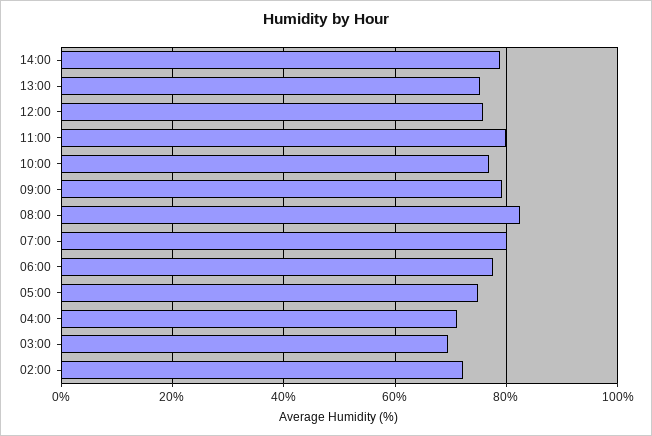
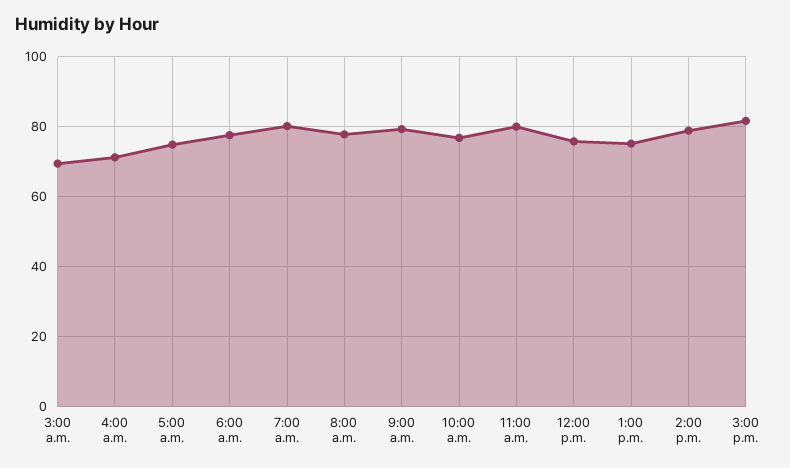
08:00: 82 -> 78
02:00: 72 -> none
3:00 p.m.: none -> 82

